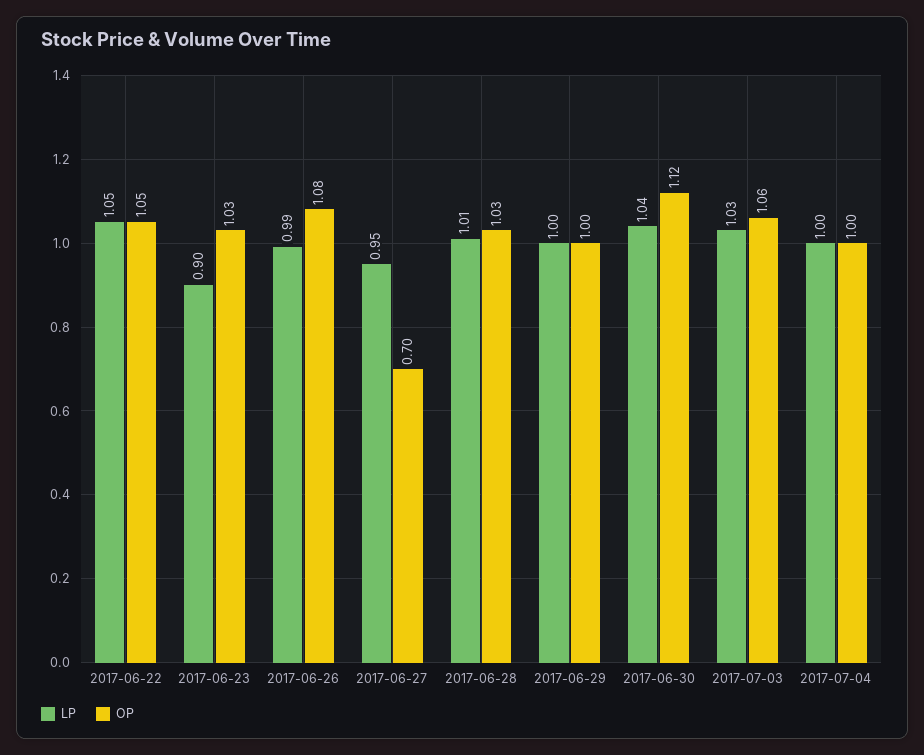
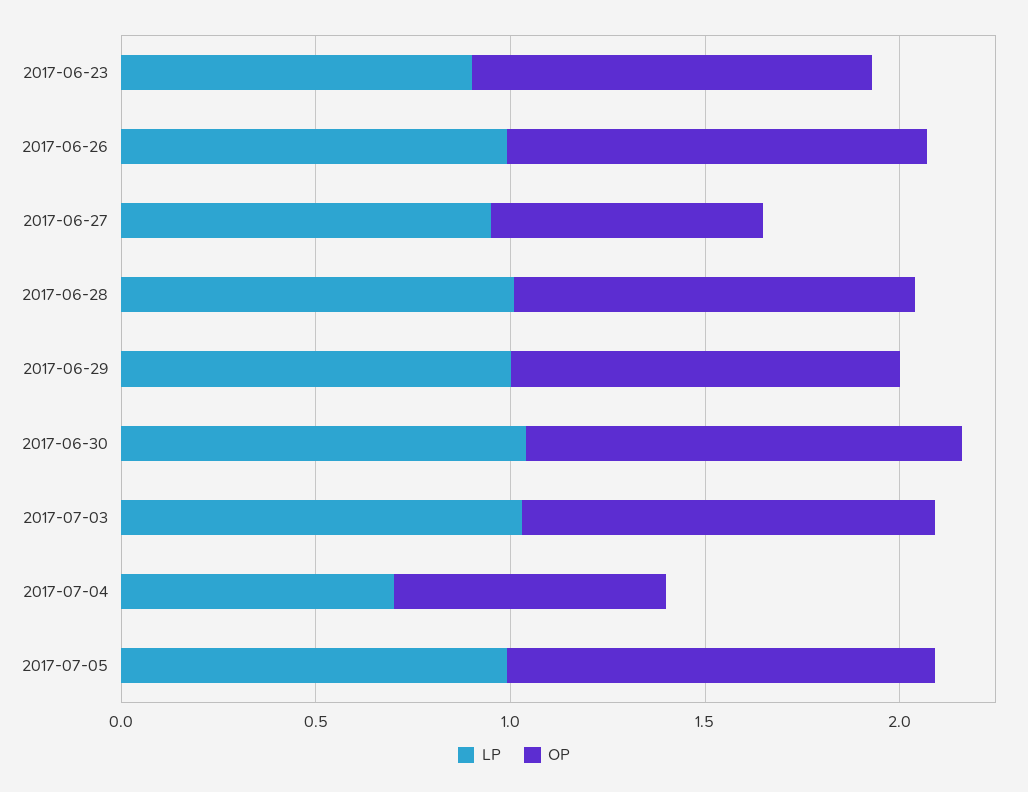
LP, 2017-06-22: 1.05 -> none
OP, 2017-06-22: 1.05 -> none
LP, 2017-07-04: 1 -> 0.7
OP, 2017-07-04: 1 -> 0.7
LP, 2017-07-05: none -> 1
OP, 2017-07-05: none -> 1.1

